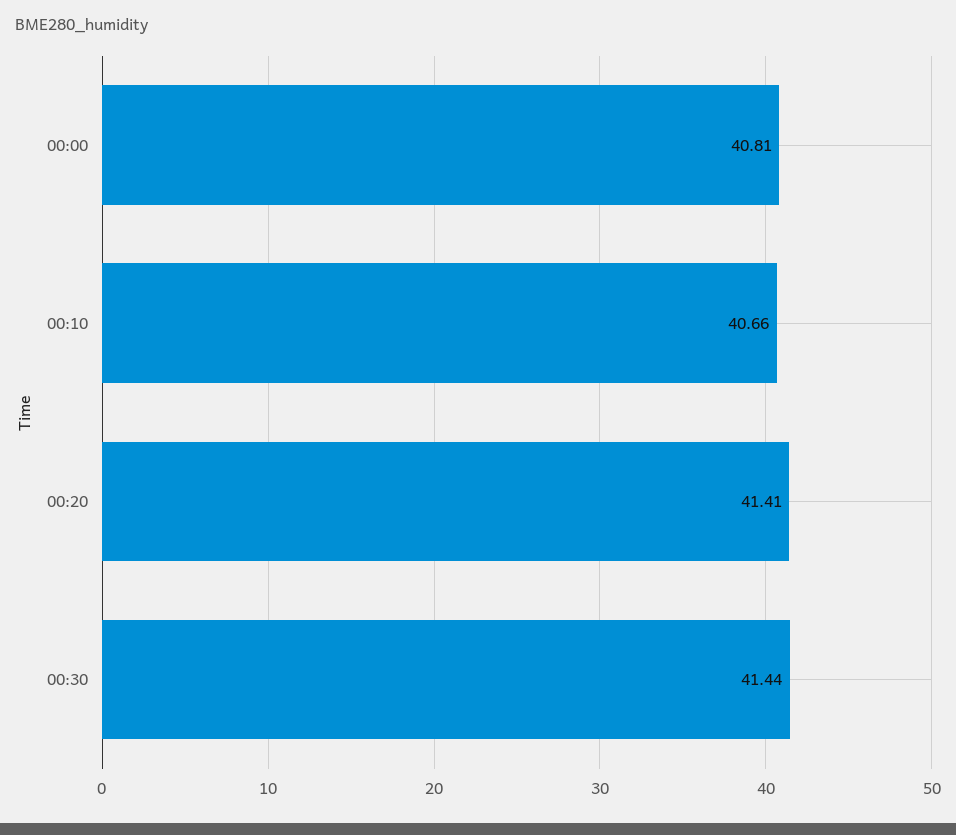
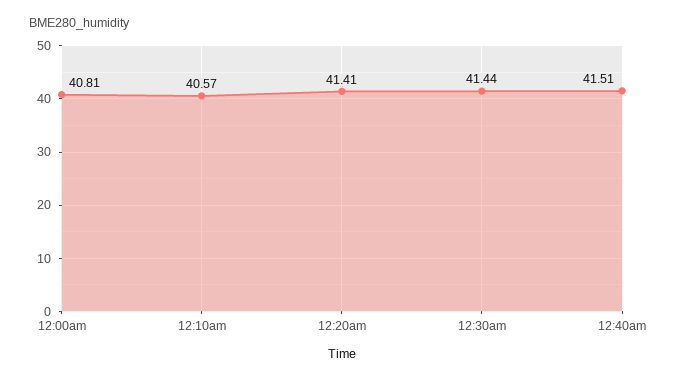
00:10: 40.66 -> 40.57
12:40am: none -> 41.51

